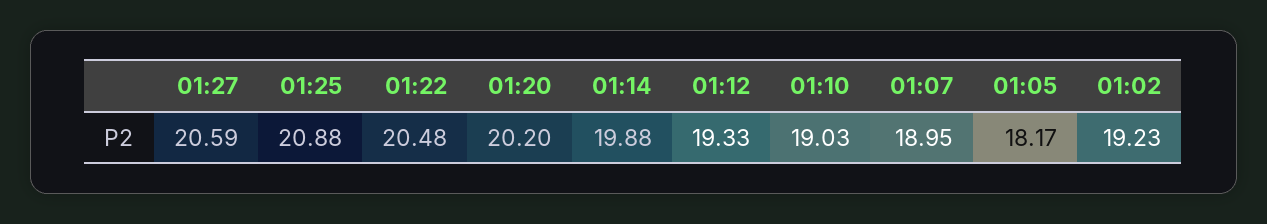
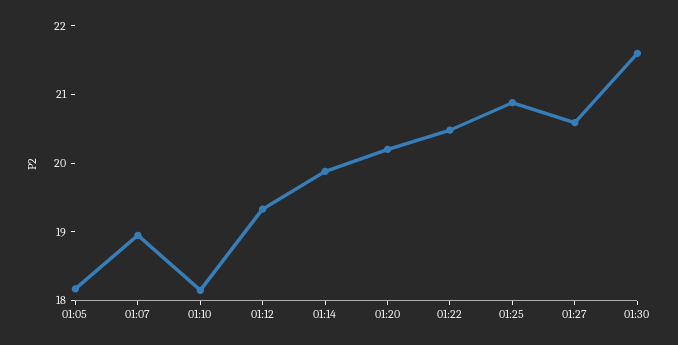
01:10: 19.03 -> 18.2
01:02: 19.23 -> none
01:30: none -> 21.6

